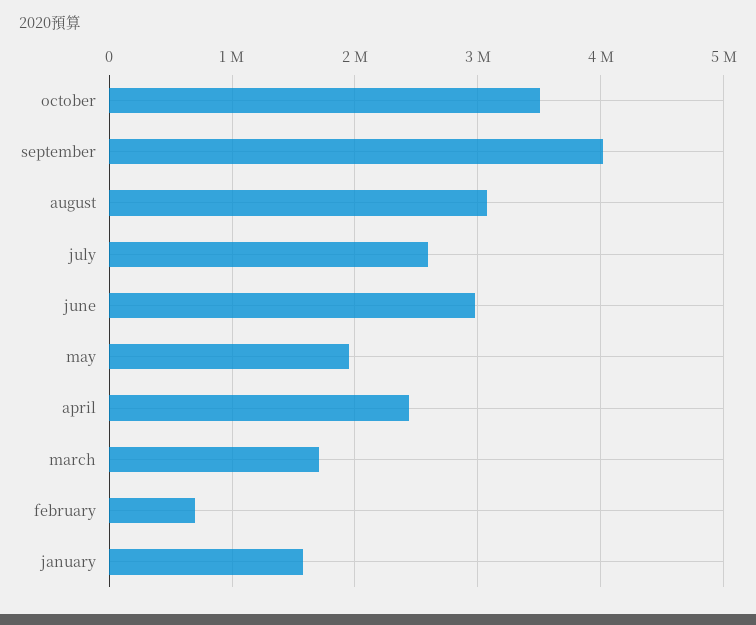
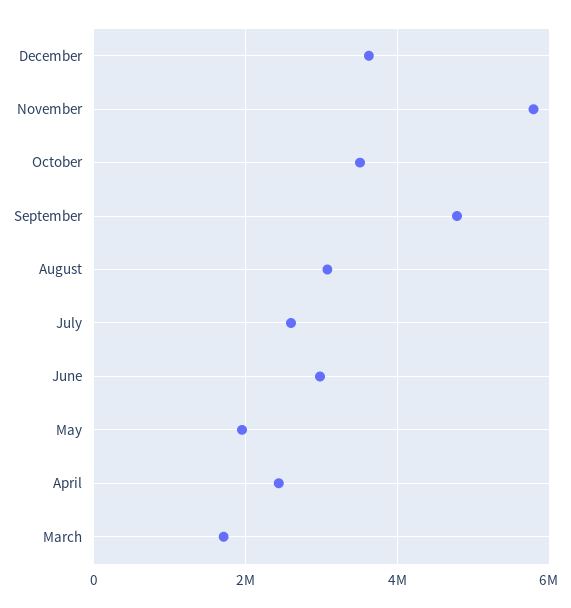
september: 4000000 -> 4800000
february: 700000 -> none
january: 1600000 -> none
December: none -> 3600000
November: none -> 5800000

